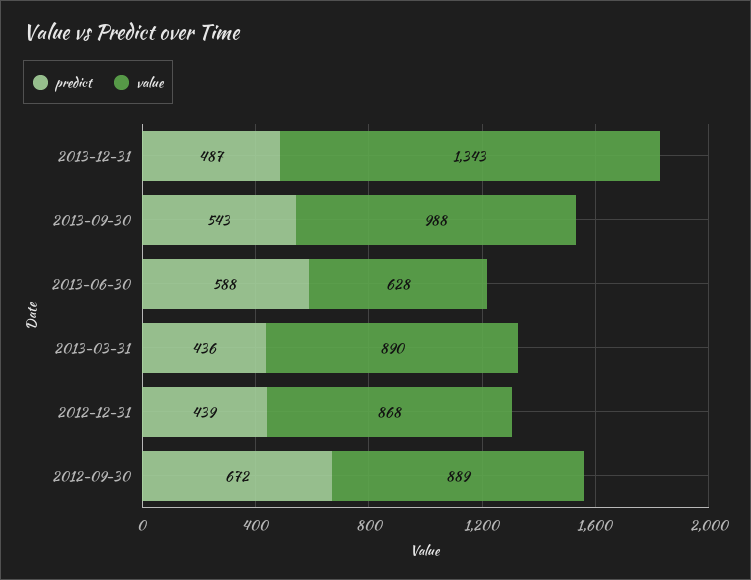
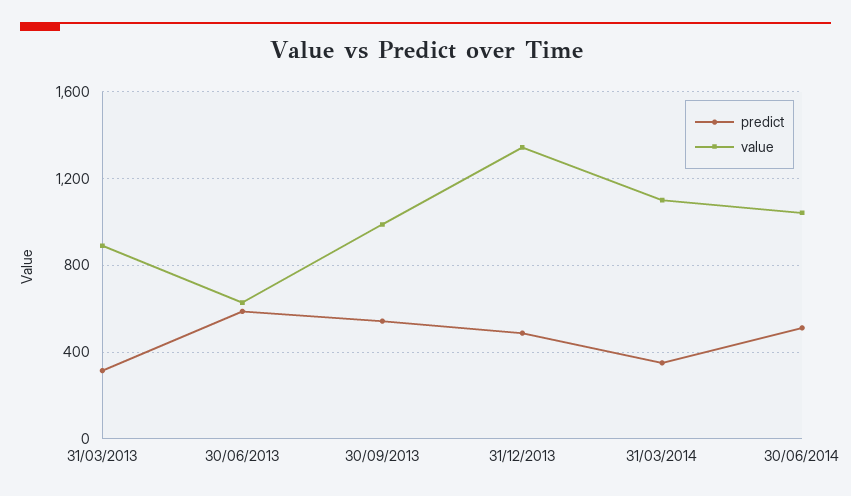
predict, 2013-03-31: 436 -> 300
predict, 2012-12-31: 439 -> none
value, 2012-12-31: 868 -> none
predict, 2012-09-30: 672 -> none
value, 2012-09-30: 889 -> none
predict, 31/03/2014: none -> 350
value, 31/03/2014: none -> 1100
predict, 30/06/2014: none -> 500
value, 30/06/2014: none -> 1050

